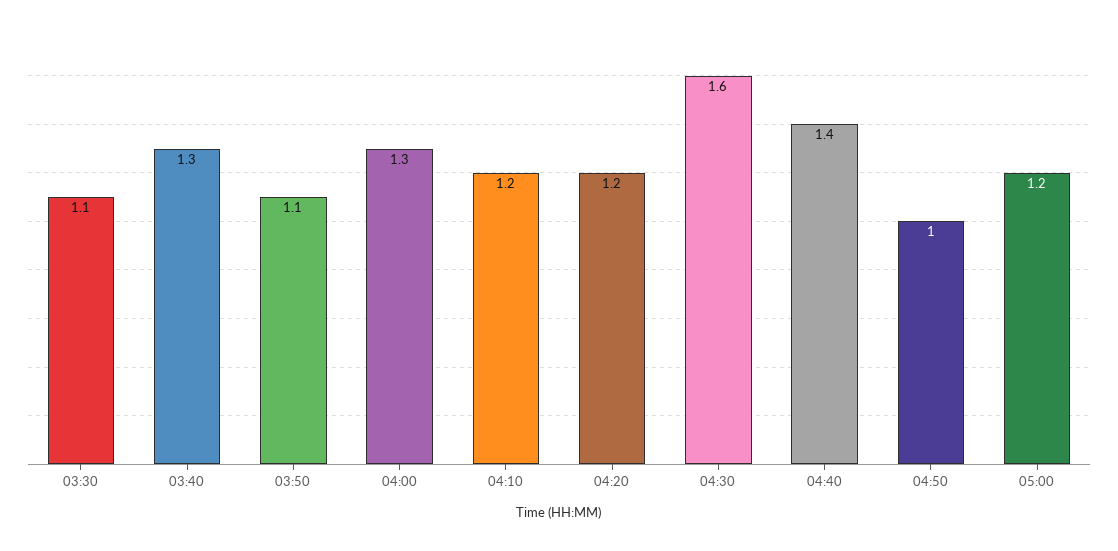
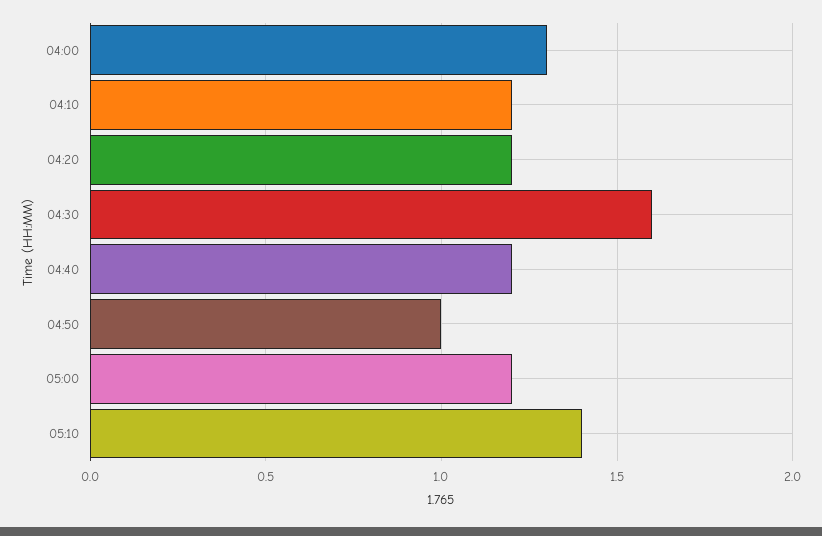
03:30: 1.1 -> none
03:40: 1.3 -> none
03:50: 1.1 -> none
04:40: 1.4 -> 1.2
05:10: none -> 1.4

